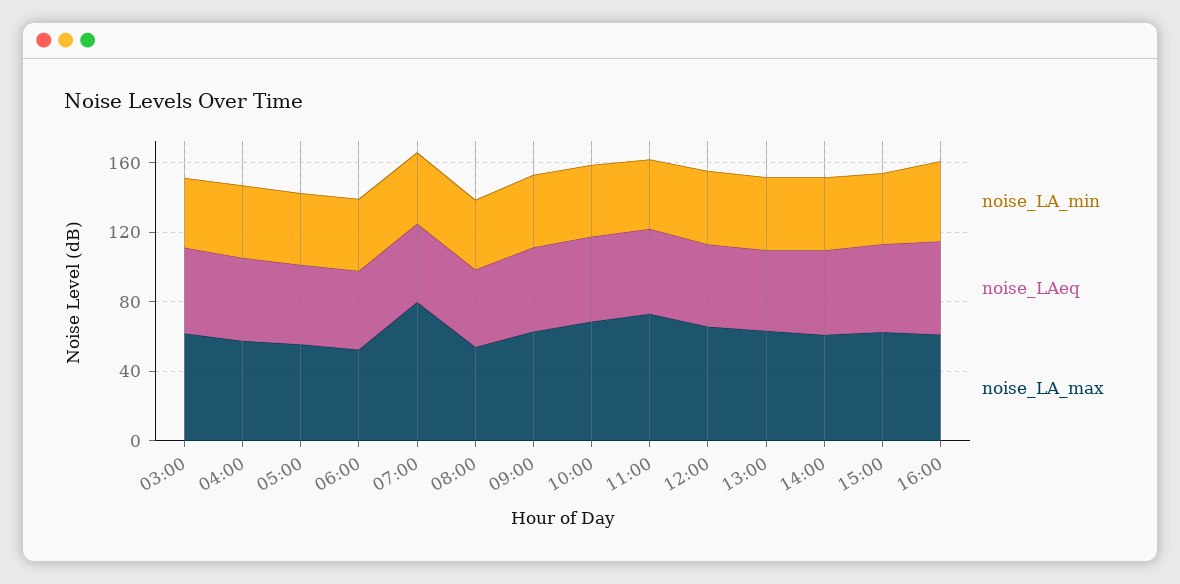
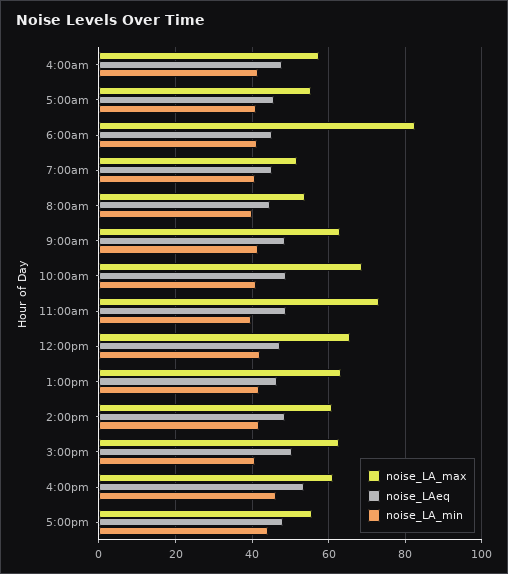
noise_LA_min, 03:00: 40 -> none
noise_LAeq, 03:00: 50 -> none
noise_LA_max, 03:00: 60 -> none
noise_LA_max, 06:00: 50 -> 82
noise_LA_max, 07:00: 80 -> 52
noise_LA_max, 5:00pm: none -> 56
noise_LAeq, 5:00pm: none -> 48
noise_LA_min, 5:00pm: none -> 44

